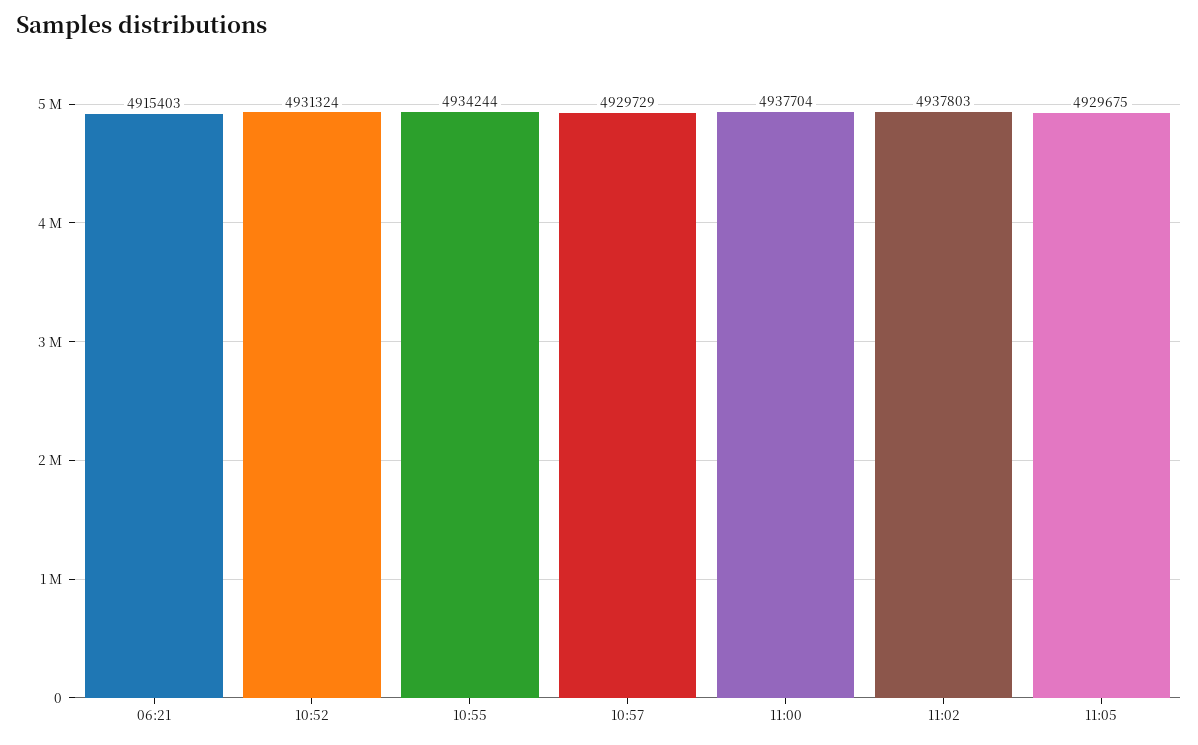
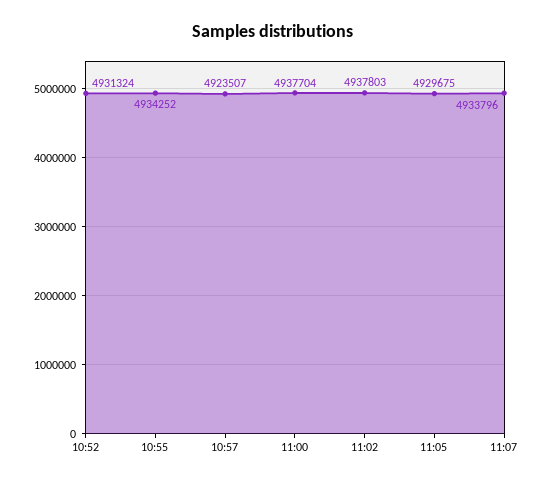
06:21: 4915403 -> none
10:55: 4934244 -> 4934252
10:57: 4929729 -> 4923507
11:07: none -> 4933796

